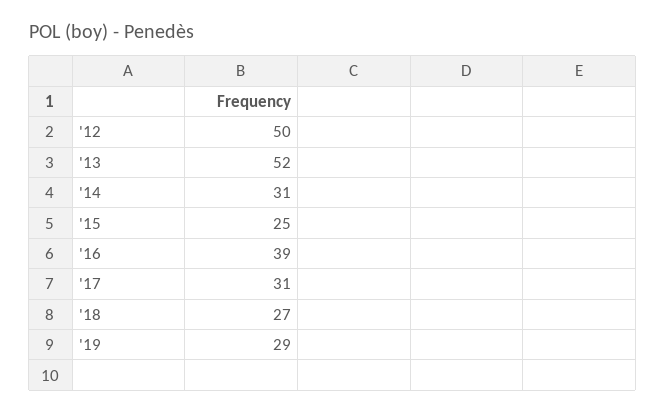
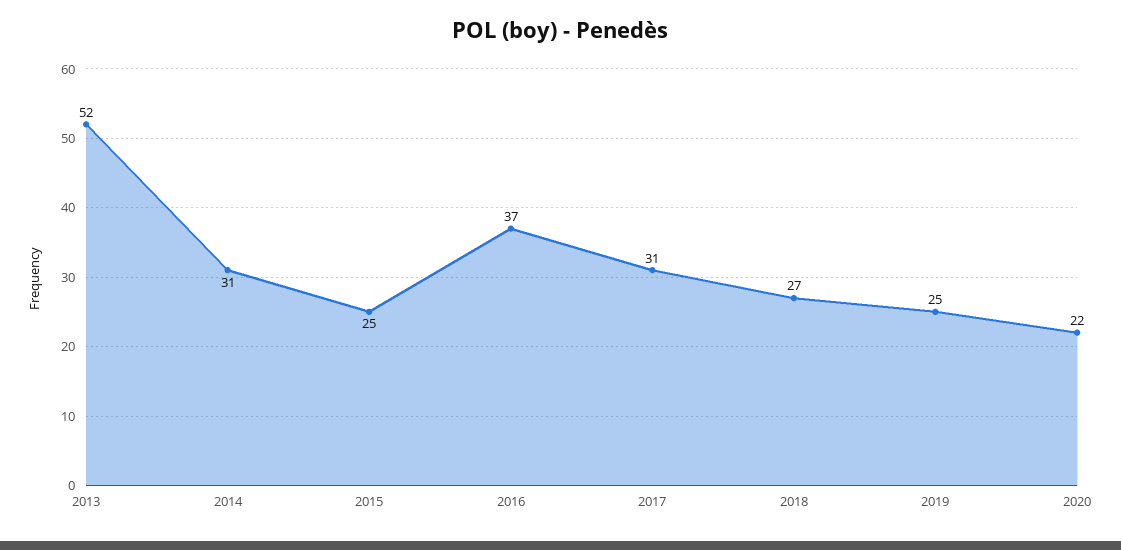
'12: 50 -> none
'16: 39 -> 37
'19: 29 -> 25
2020: none -> 22

